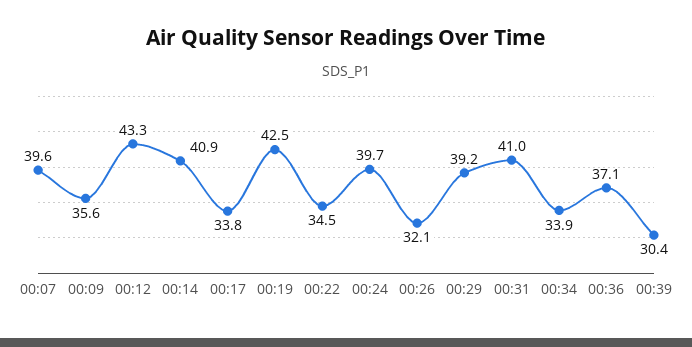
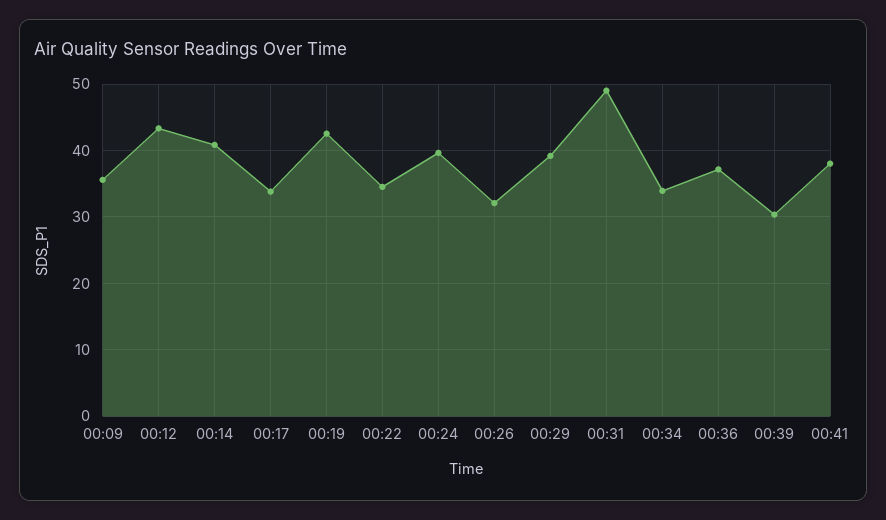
00:07: 39.6 -> none
00:31: 41 -> 49
00:41: none -> 38

